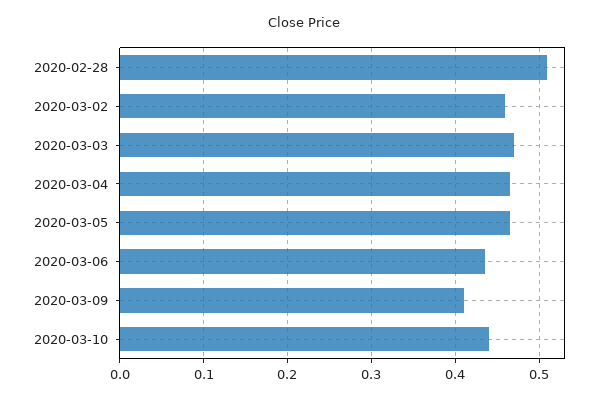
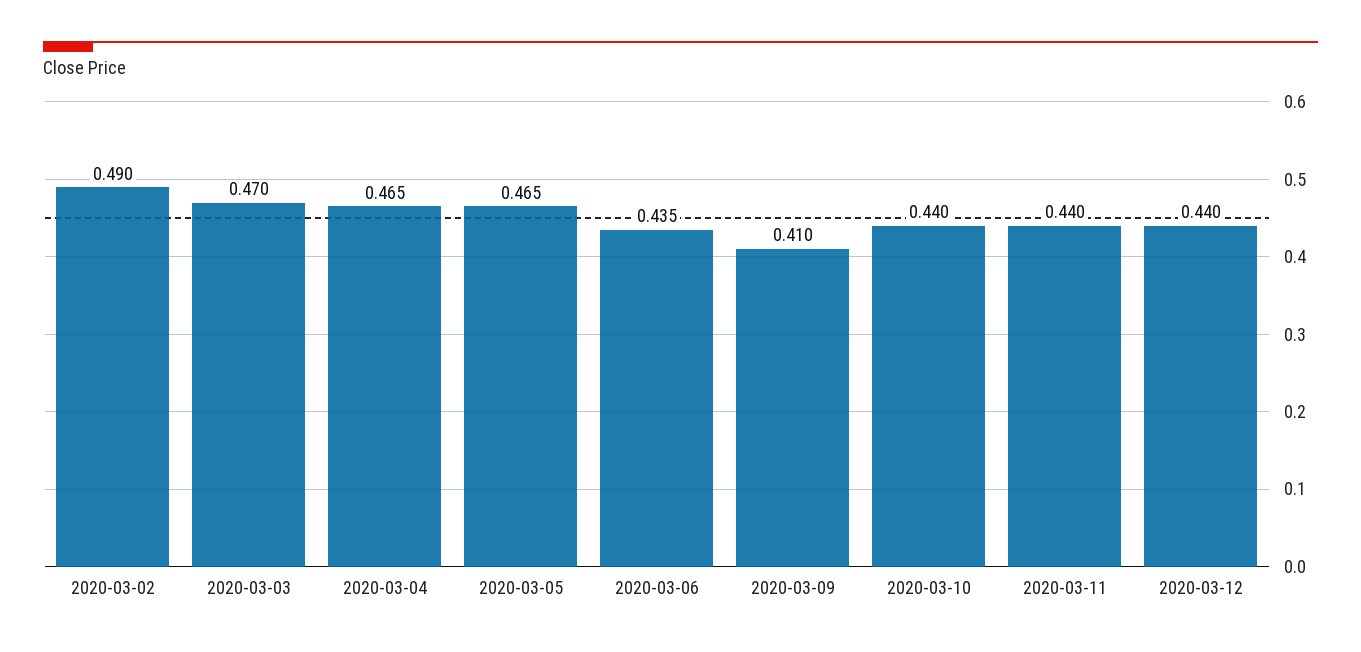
2020-02-28: 0.51 -> none
2020-03-02: 0.46 -> 0.49
2020-03-11: none -> 0.44
2020-03-12: none -> 0.44

